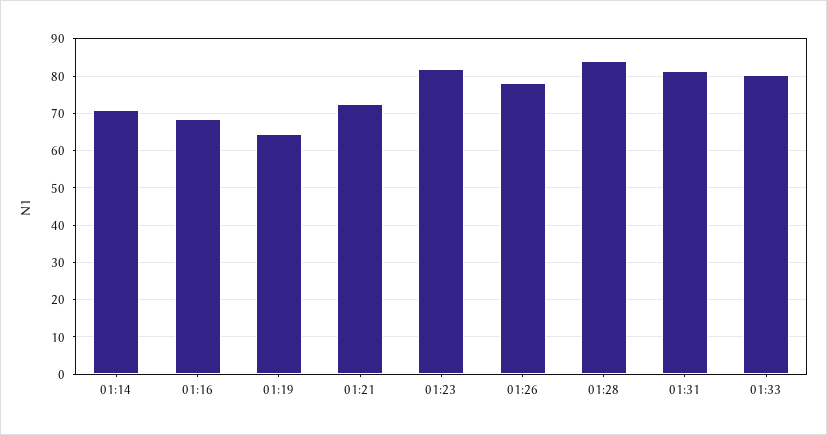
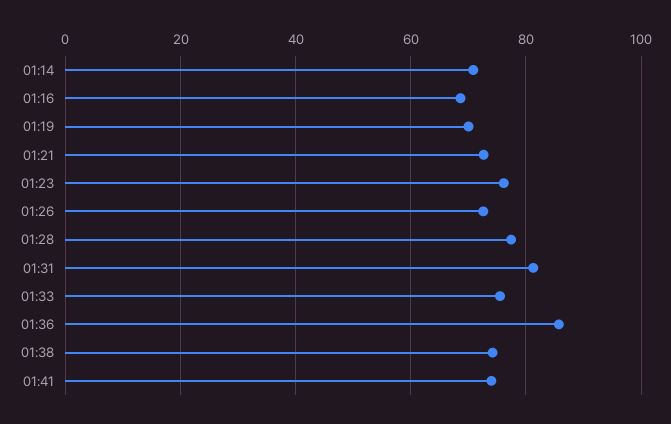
01:19: 64 -> 70
01:23: 82 -> 76
01:26: 78 -> 72
01:28: 84 -> 78
01:33: 80 -> 76
01:36: none -> 86
01:38: none -> 74
01:41: none -> 74

